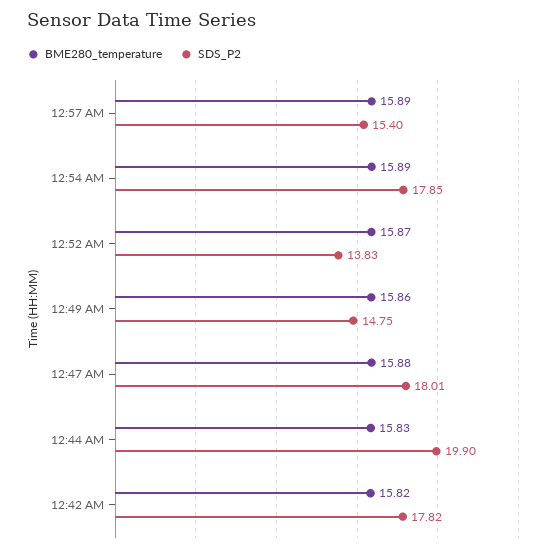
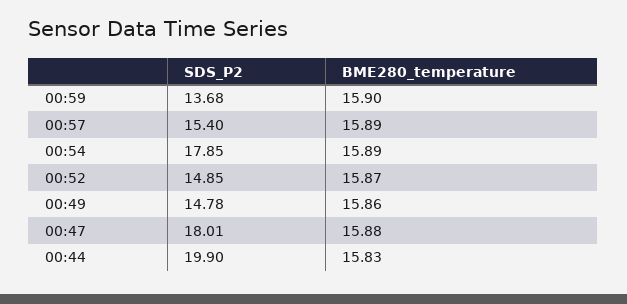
SDS_P2, 12:52 AM: 13.83 -> 14.85
SDS_P2, 12:49 AM: 14.75 -> 14.78
BME280_temperature, 12:42 AM: 15.82 -> none
SDS_P2, 12:42 AM: 17.82 -> none
SDS_P2, 00:59: none -> 13.68
BME280_temperature, 00:59: none -> 15.9

